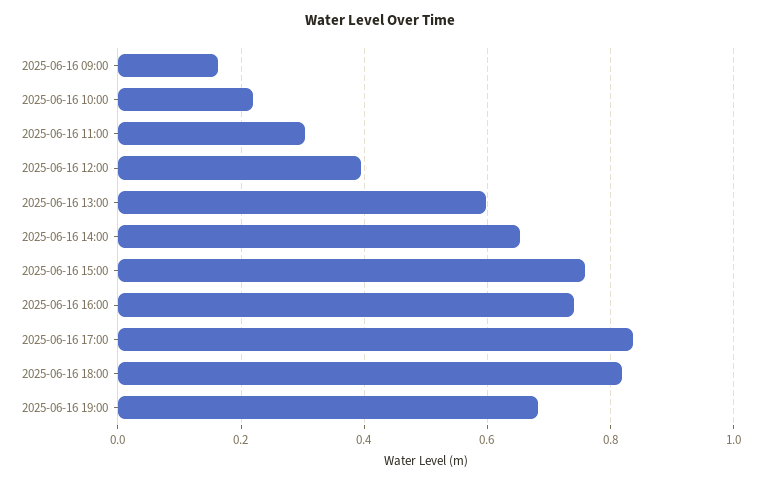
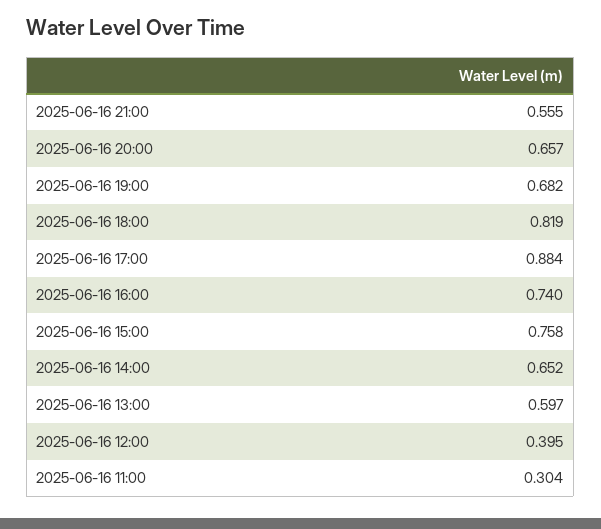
2025-06-16 09:00: 0.16 -> none
2025-06-16 10:00: 0.22 -> none
2025-06-16 17:00: 0.84 -> 0.884
2025-06-16 21:00: none -> 0.555
2025-06-16 20:00: none -> 0.657

